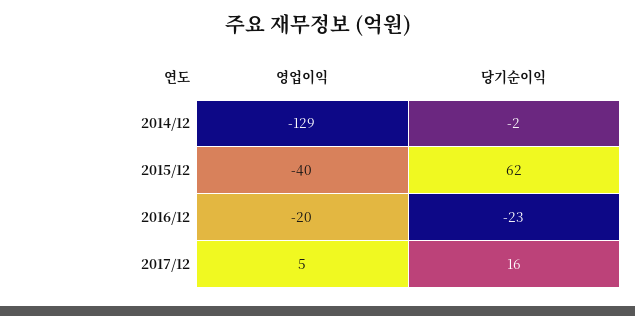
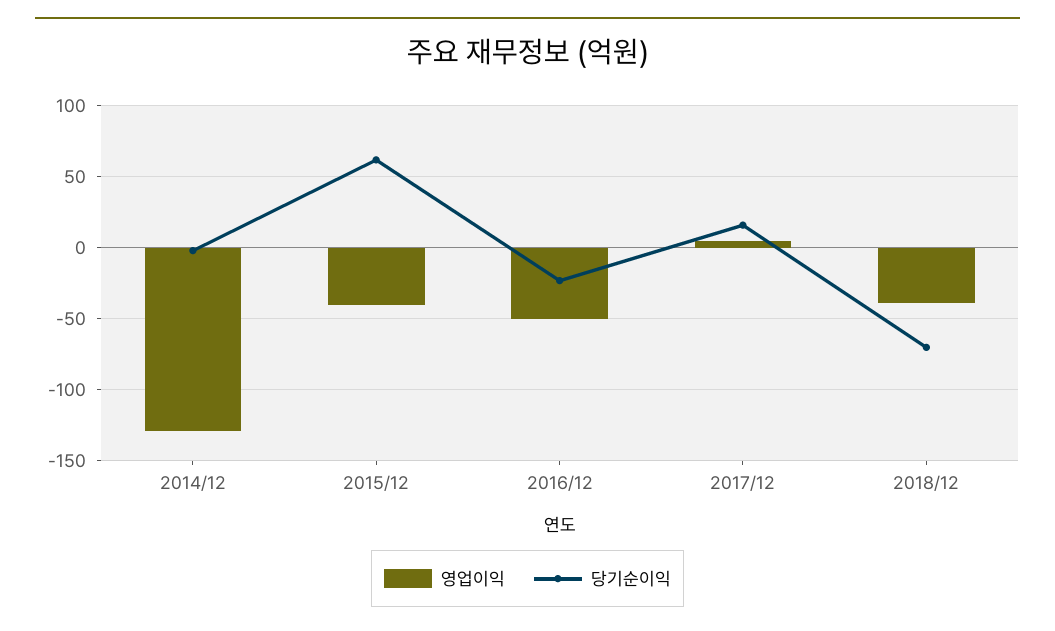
영업이익, 2016/12: -20 -> -50
영업이익, 2018/12: none -> -40
당기순이익, 2018/12: none -> -70

